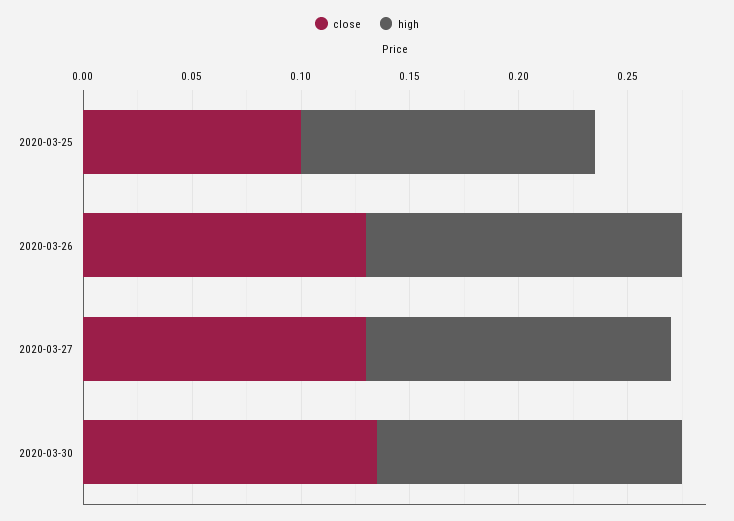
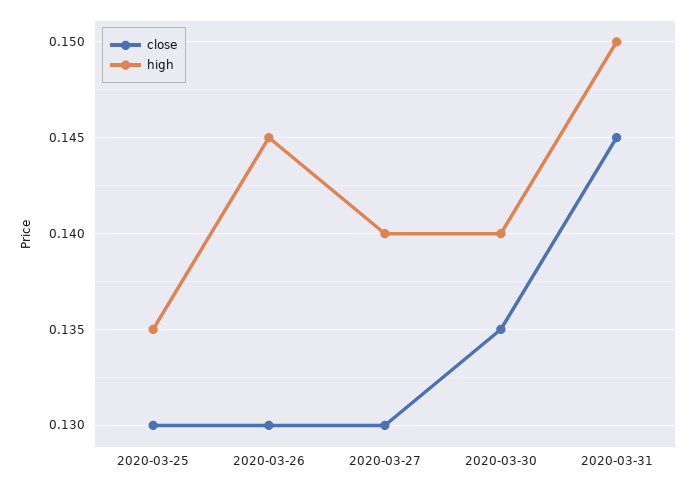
close, 2020-03-25: 0.1 -> 0.13
close, 2020-03-31: none -> 0.145
high, 2020-03-31: none -> 0.15

